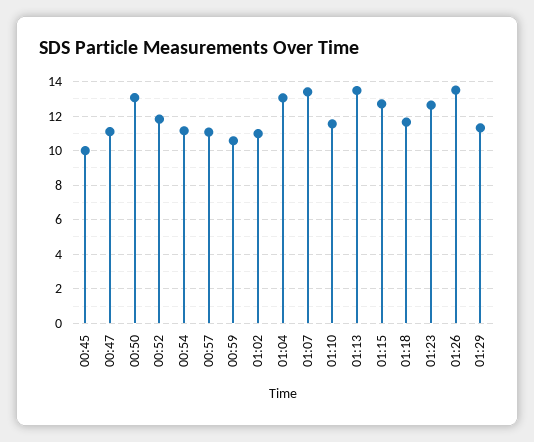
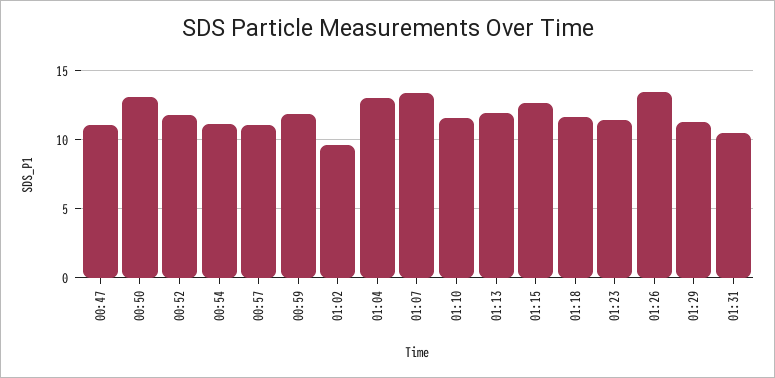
00:45: 10 -> none
00:59: 10.5 -> 12
01:02: 11 -> 9.5
01:13: 13.5 -> 12
01:23: 12.5 -> 11.5
01:31: none -> 10.5

